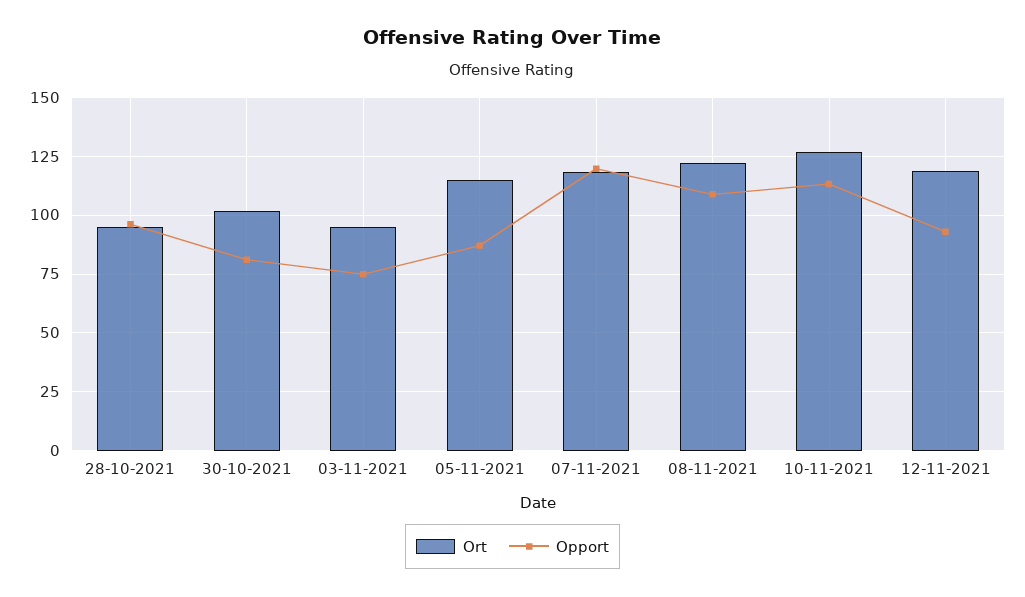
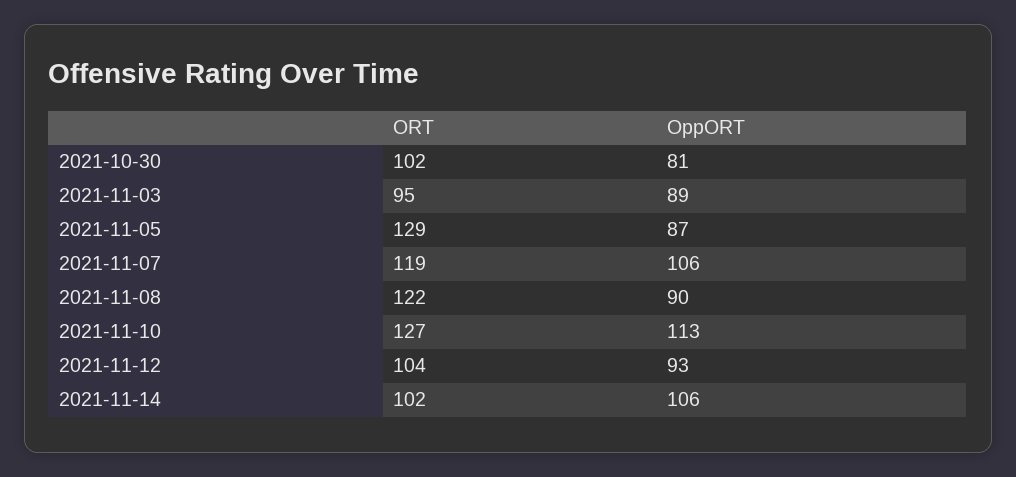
Ort, 28-10-2021: 95 -> none
Opport, 28-10-2021: 95 -> none
Opport, 03-11-2021: 75 -> 89
Ort, 05-11-2021: 115 -> 129
Opport, 07-11-2021: 120 -> 106
Opport, 08-11-2021: 110 -> 90
Ort, 12-11-2021: 120 -> 104
Ort, 2021-11-14: none -> 102
Opport, 2021-11-14: none -> 106

